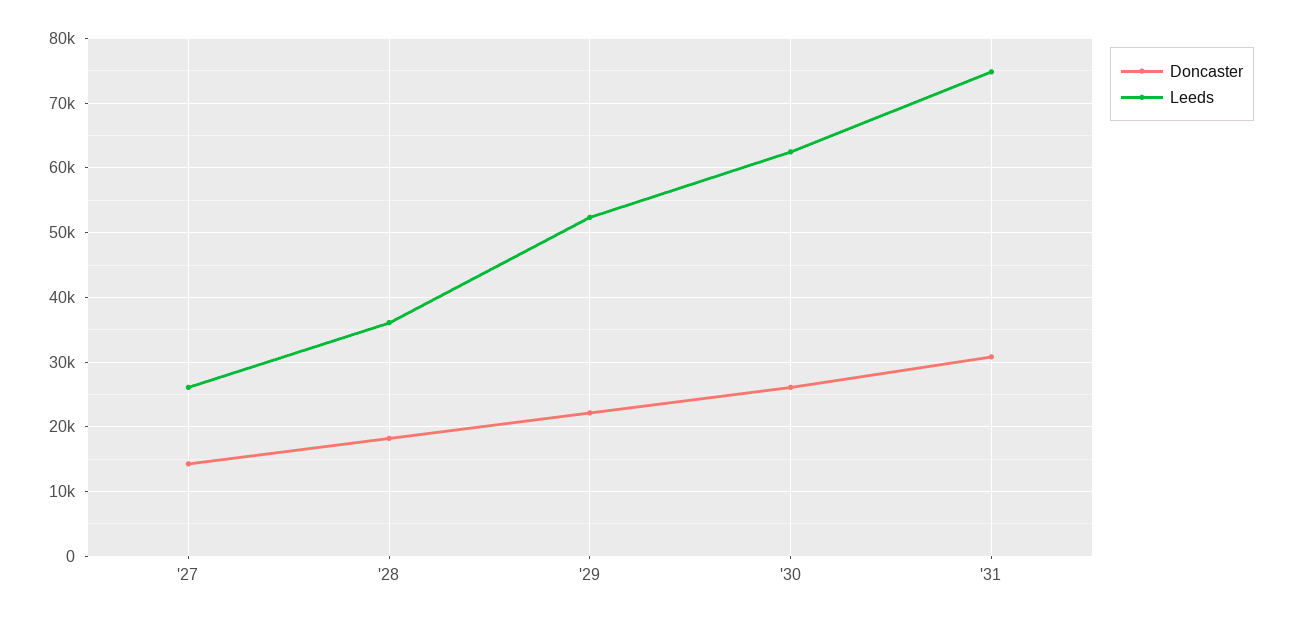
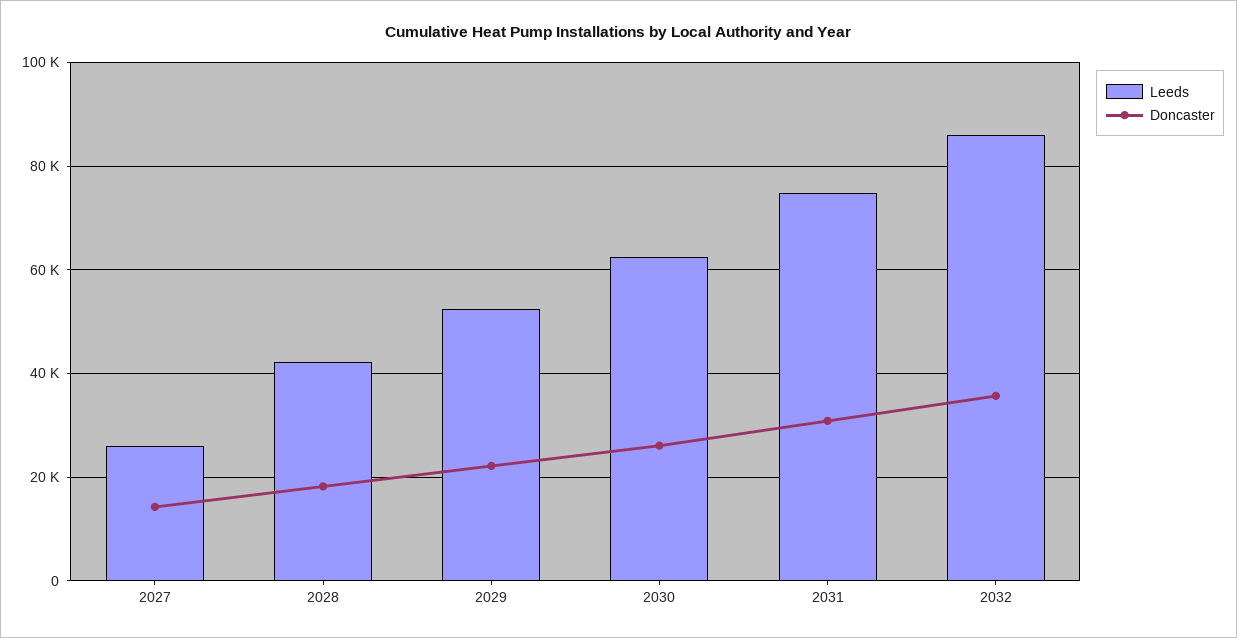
Leeds, '28: 36000 -> 42000
Leeds, 2032: none -> 86000
Doncaster, 2032: none -> 36000

